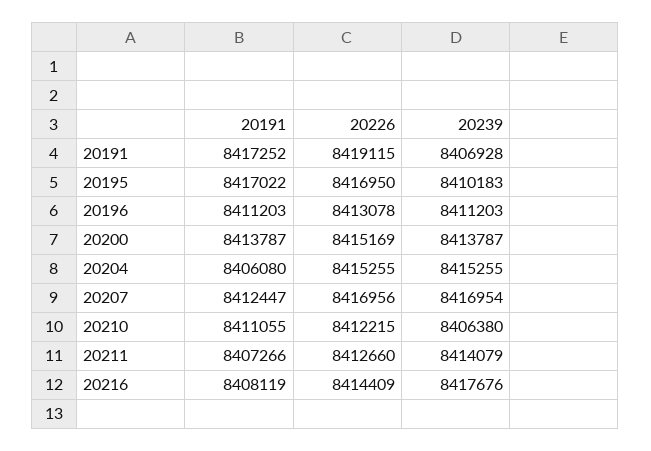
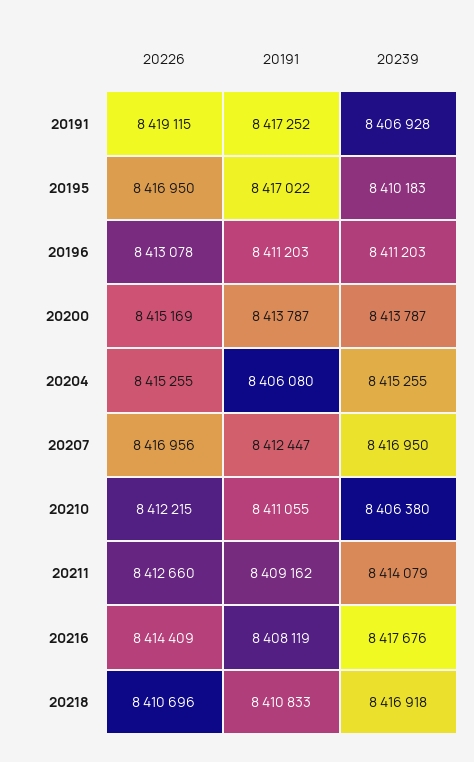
20239, 20207: 8416954 -> 8416950
20191, 20211: 8407266 -> 8409162
20226, 20218: none -> 8410696
20191, 20218: none -> 8410833
20239, 20218: none -> 8416918

